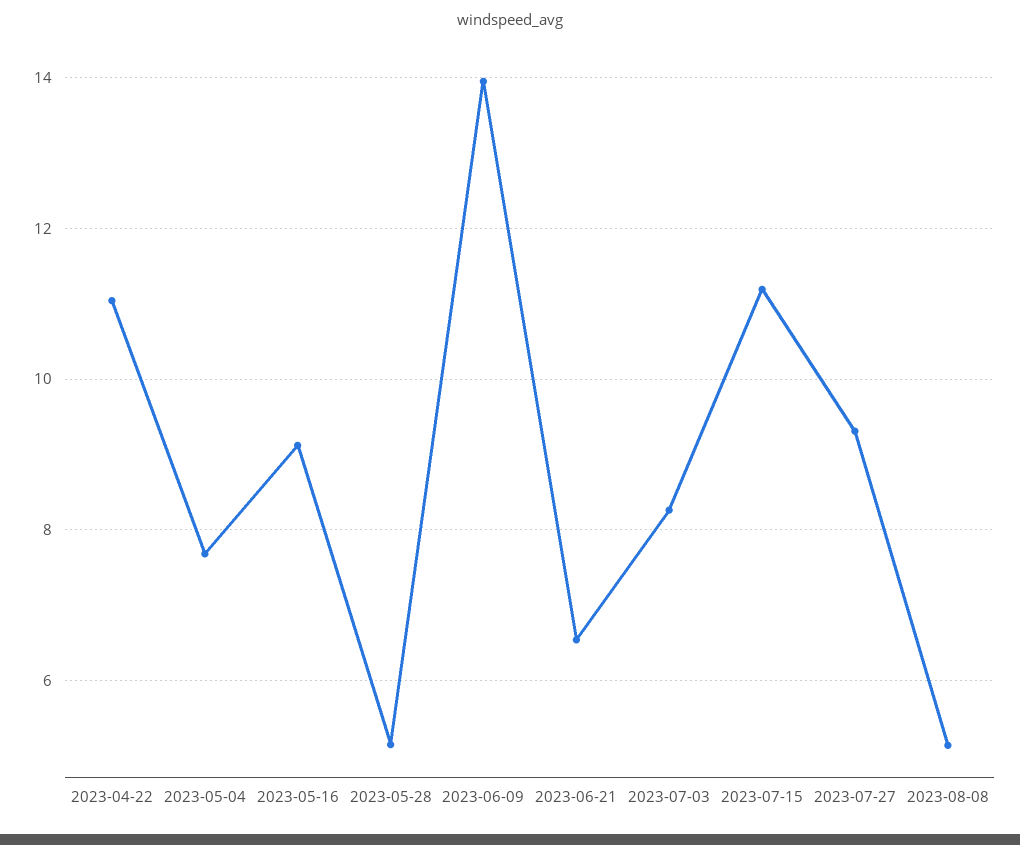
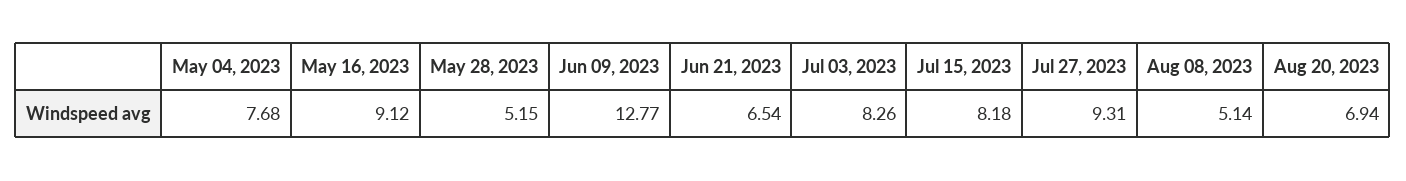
2023-04-22: 11 -> none
2023-06-09: 14 -> 12.77
2023-07-15: 11.2 -> 8.18
Aug 20, 2023: none -> 6.94

